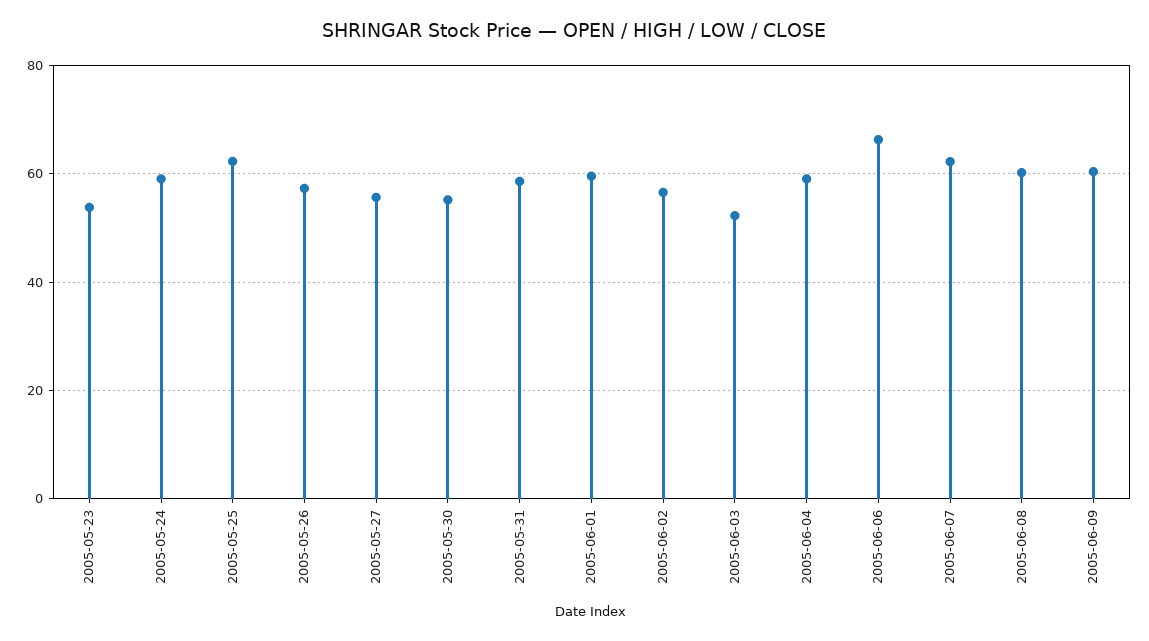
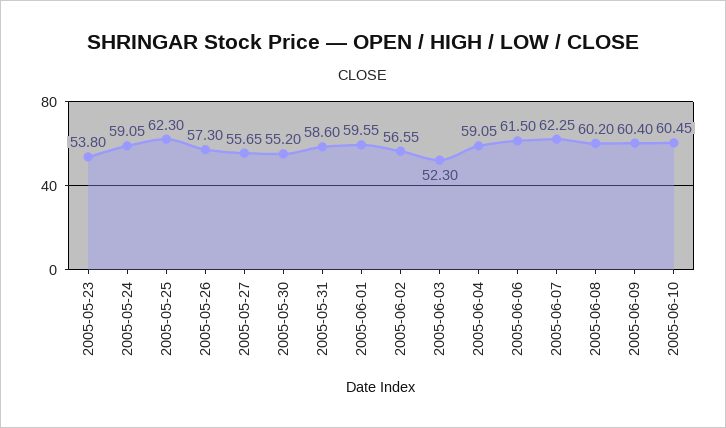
2005-06-06: 66 -> 61.5
2005-06-10: none -> 60.45

